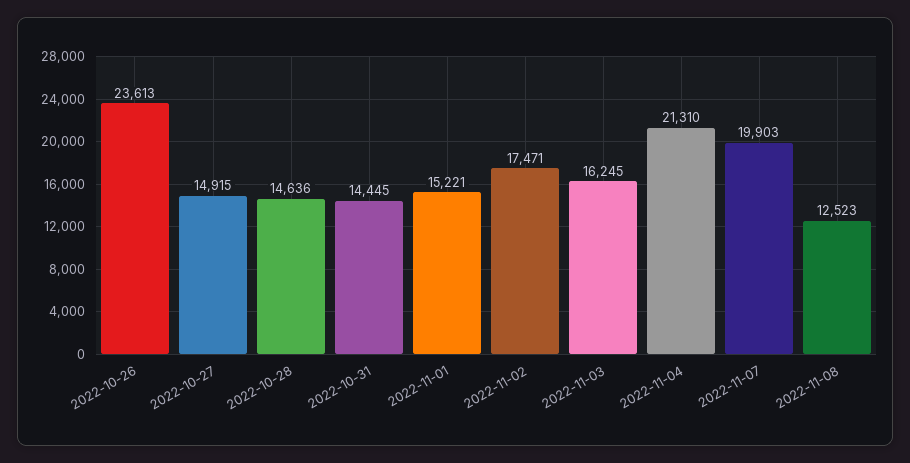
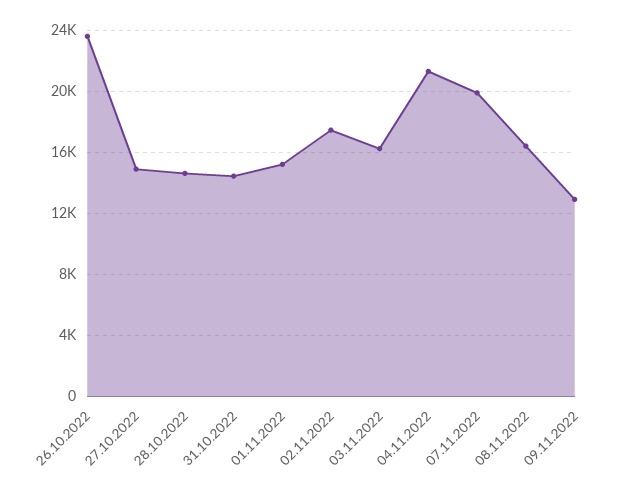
2022-11-08: 12523 -> 16500
09.11.2022: none -> 13000

